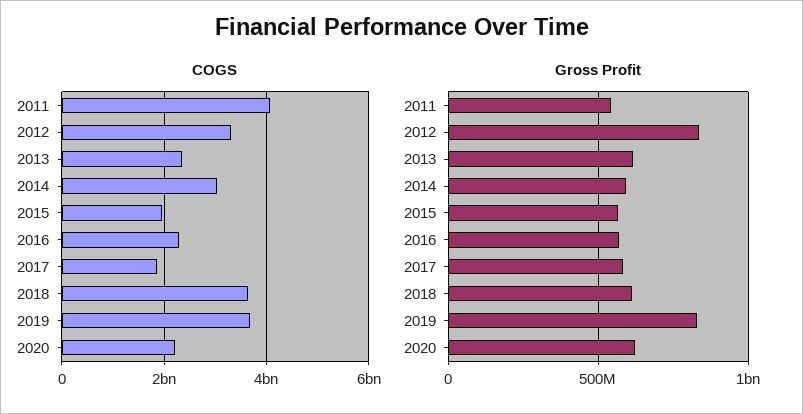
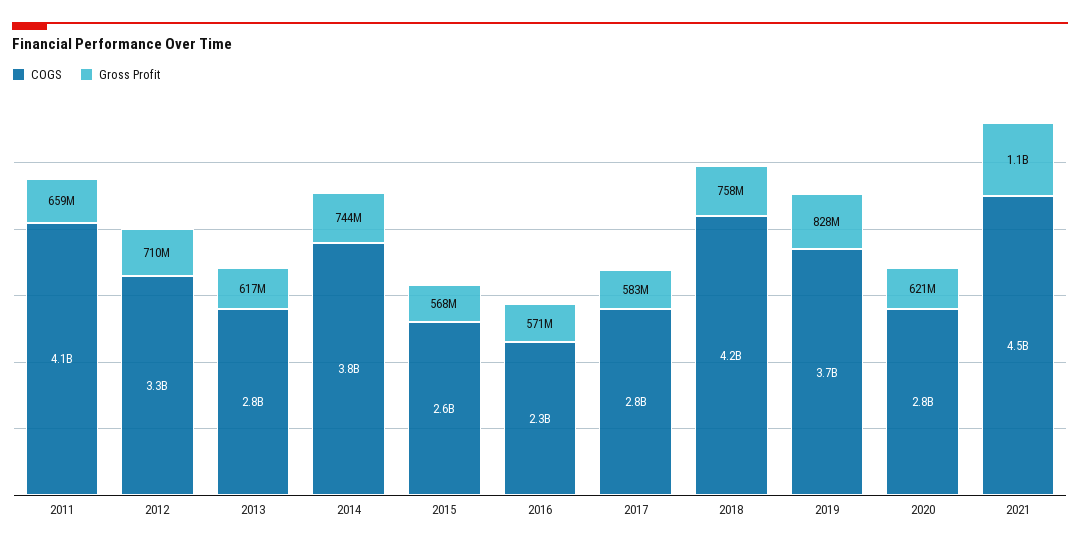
COGS, 2013: 2400000000 -> 2800000000
COGS, 2014: 3000000000 -> 3800000000
COGS, 2015: 2000000000 -> 2600000000
COGS, 2017: 1800000000 -> 2800000000
COGS, 2018: 3600000000 -> 4200000000
COGS, 2020: 2200000000 -> 2800000000
Gross Profit, 2011: 550000000 -> 659000000
Gross Profit, 2012: 850000000 -> 710000000
Gross Profit, 2014: 600000000 -> 744000000
Gross Profit, 2018: 600000000 -> 758000000
COGS, 2021: none -> 4500000000
Gross Profit, 2021: none -> 1100000000

